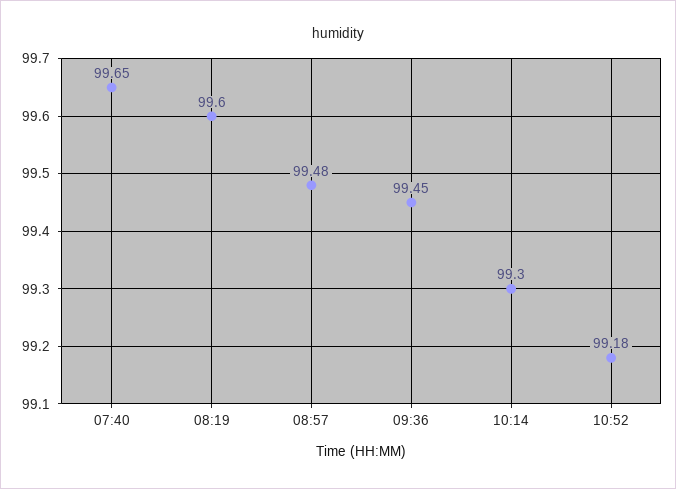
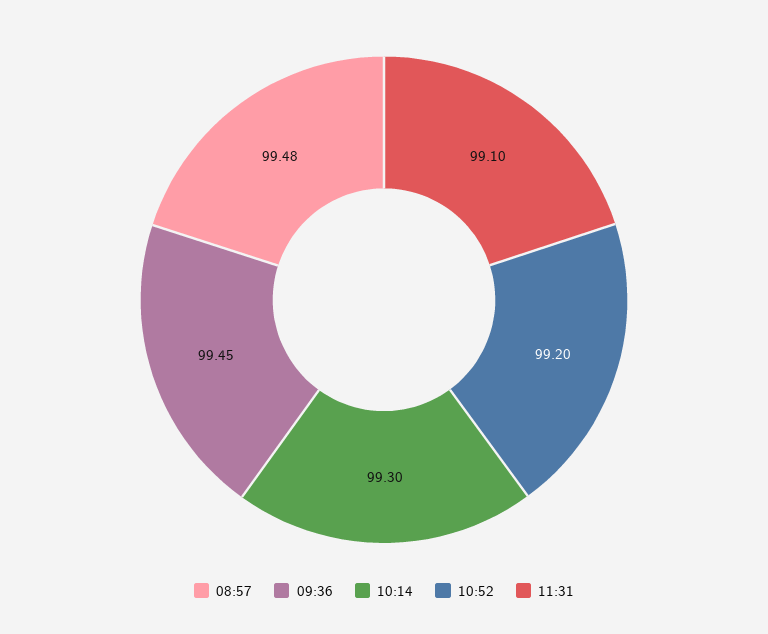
07:40: 99.65 -> none
08:19: 99.6 -> none
10:52: 99.18 -> 99.2
11:31: none -> 99.1

